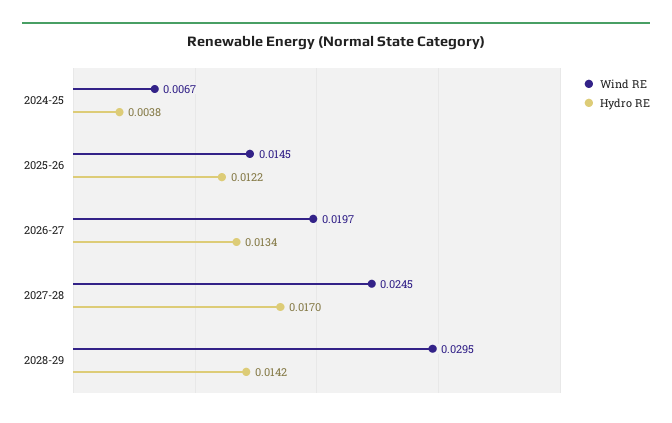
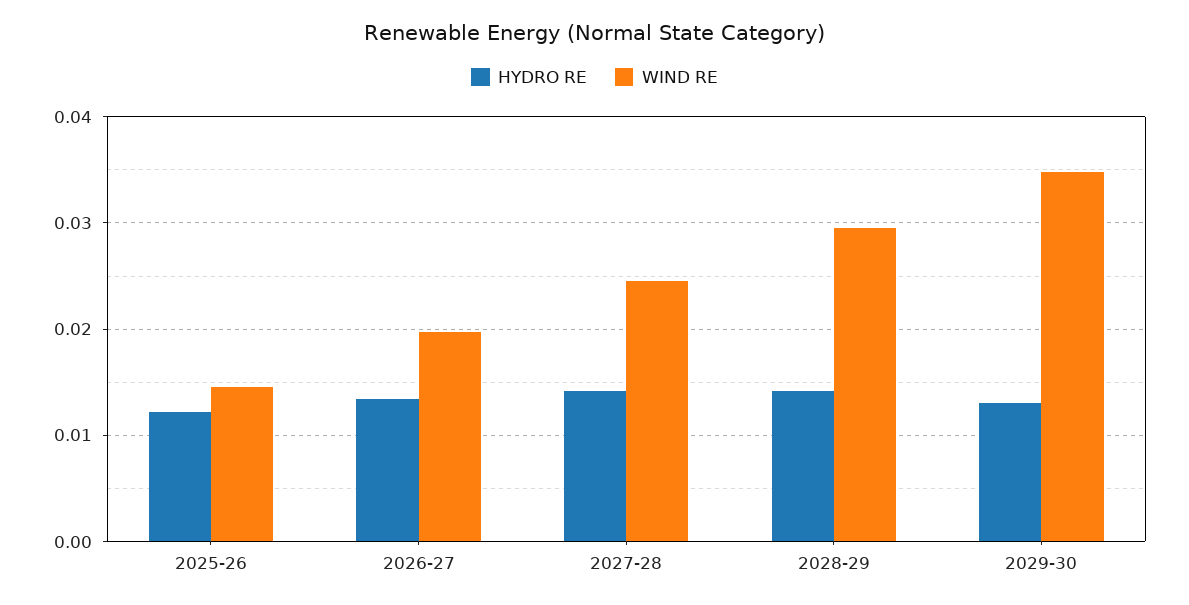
Wind RE, 2024-25: 0.0067 -> none
Hydro RE, 2024-25: 0.0038 -> none
Hydro RE, 2027-28: 0.017 -> 0.014
Hydro RE, 2029-30: none -> 0.013
Wind RE, 2029-30: none -> 0.035

